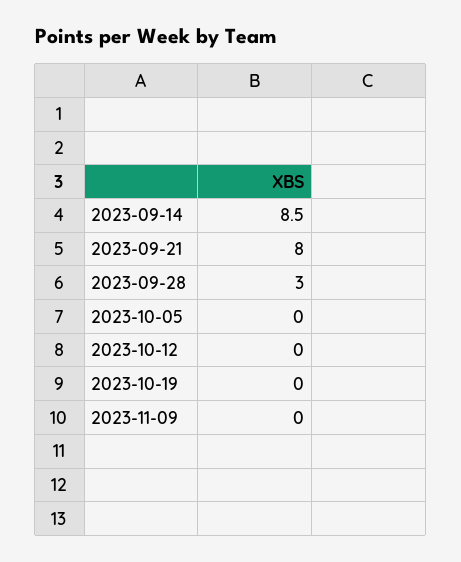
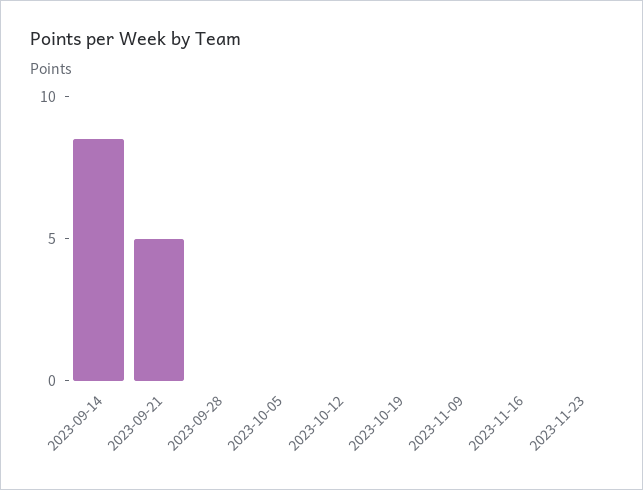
2023-09-21: 8 -> 5
2023-09-28: 3 -> 0
2023-11-16: none -> 0
2023-11-23: none -> 0

